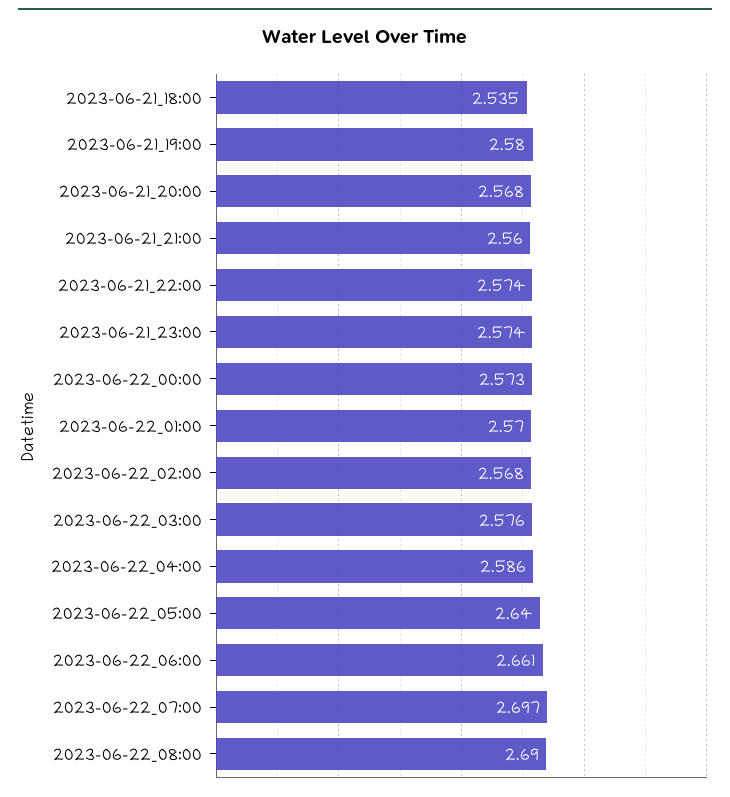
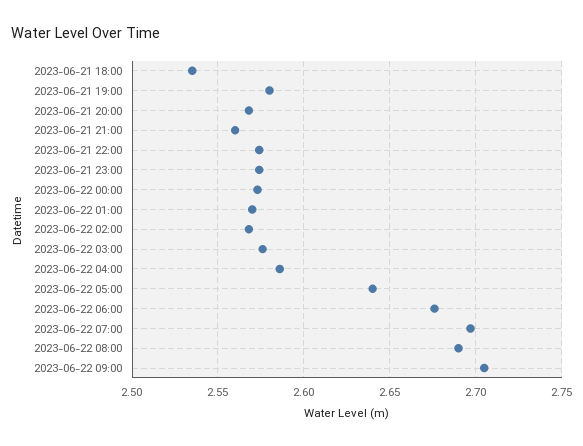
2023-06-22_06:00: 2.661 -> 2.675
2023-06-22 09:00: none -> 2.705

